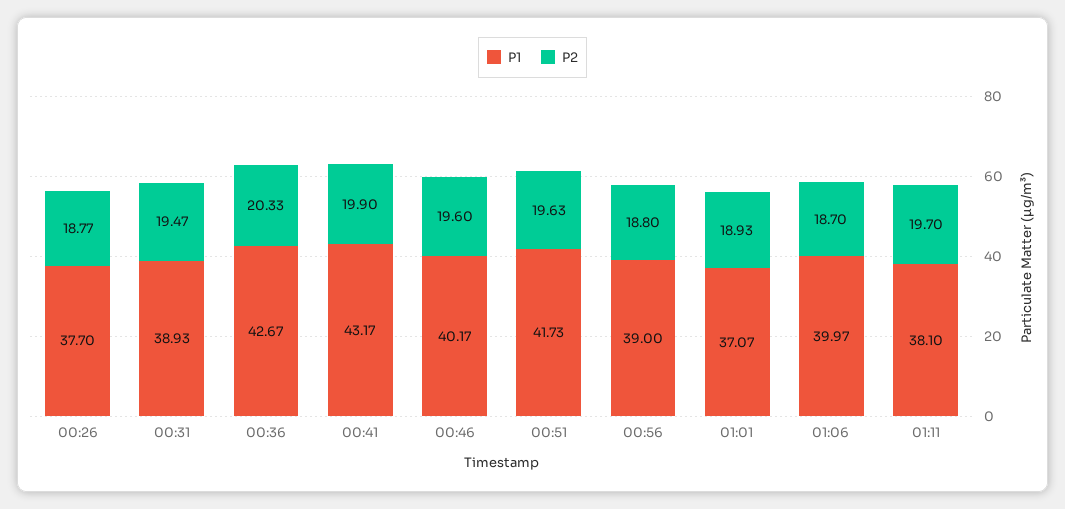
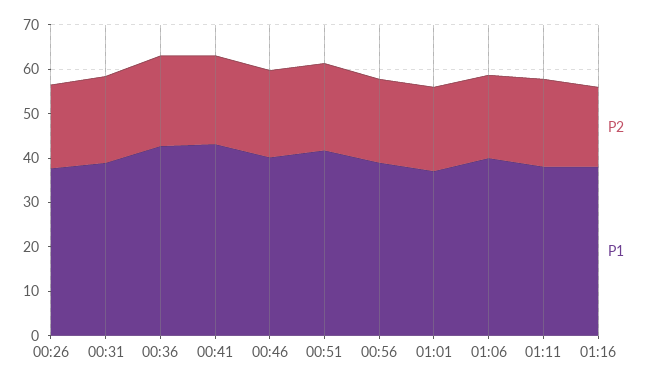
P2, 01:16: none -> 18
P1, 01:16: none -> 38

